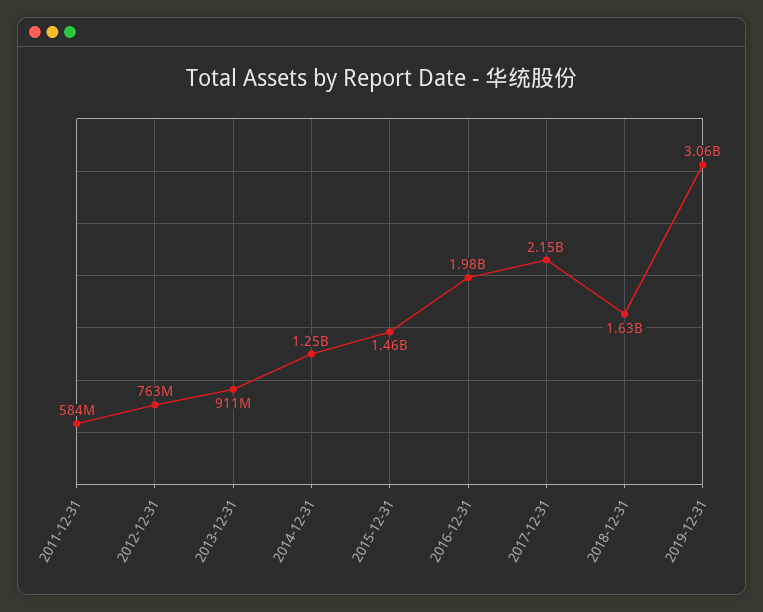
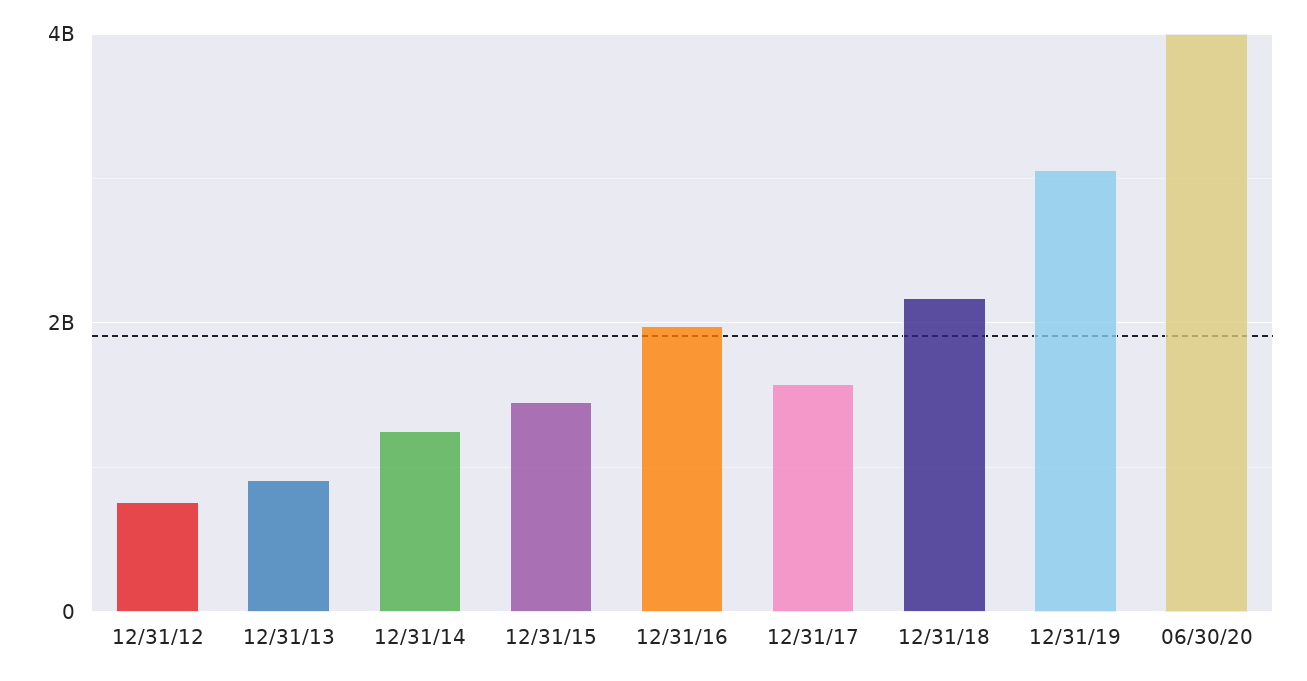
2011-12-31: 584000000 -> none
2017-12-31: 2150000000 -> 1600000000
2018-12-31: 1630000000 -> 2200000000
06/30/20: none -> 4000000000

